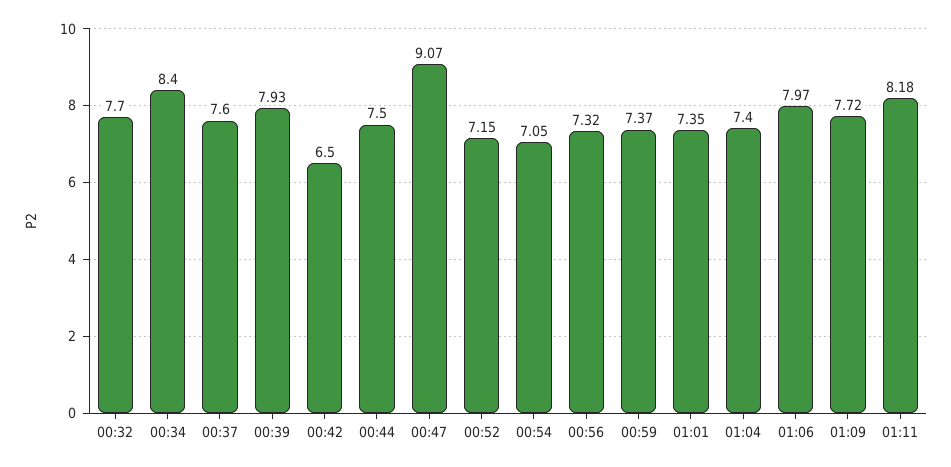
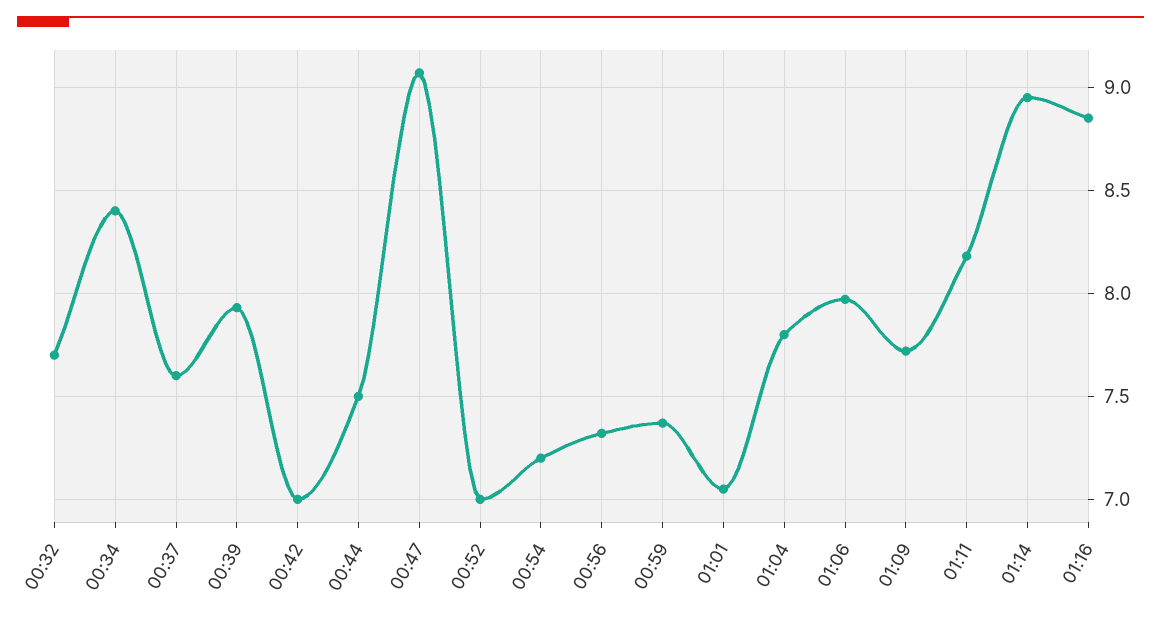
00:42: 6.5 -> 7
00:52: 7.15 -> 7
00:54: 7.05 -> 7.2
01:01: 7.35 -> 7.05
01:04: 7.4 -> 7.8
01:14: none -> 8.95
01:16: none -> 8.85

